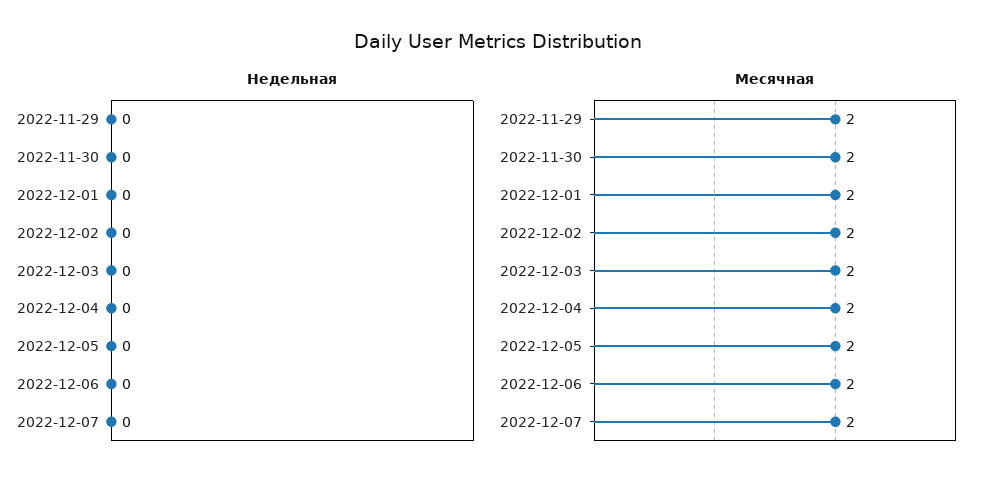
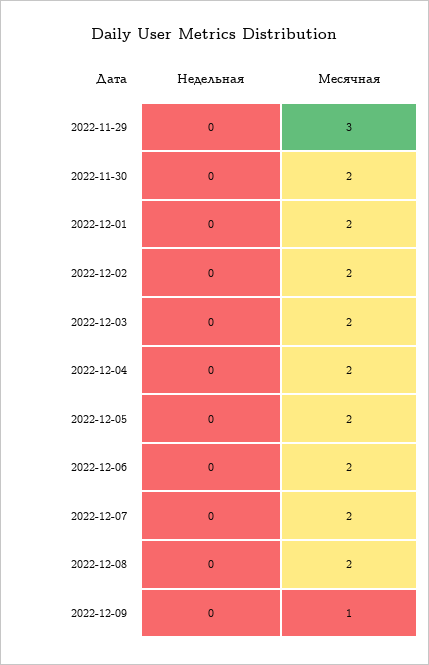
Месячная, 2022-11-29: 2 -> 3
Недельная, 2022-12-08: none -> 0
Месячная, 2022-12-08: none -> 2
Недельная, 2022-12-09: none -> 0
Месячная, 2022-12-09: none -> 1

